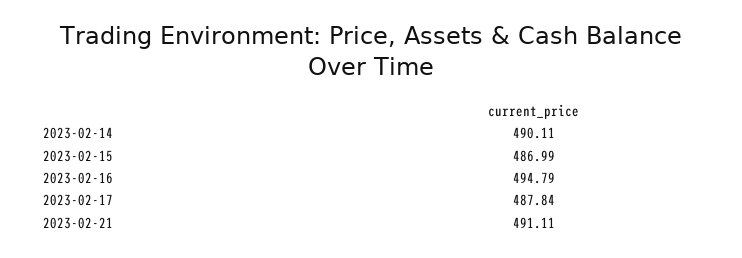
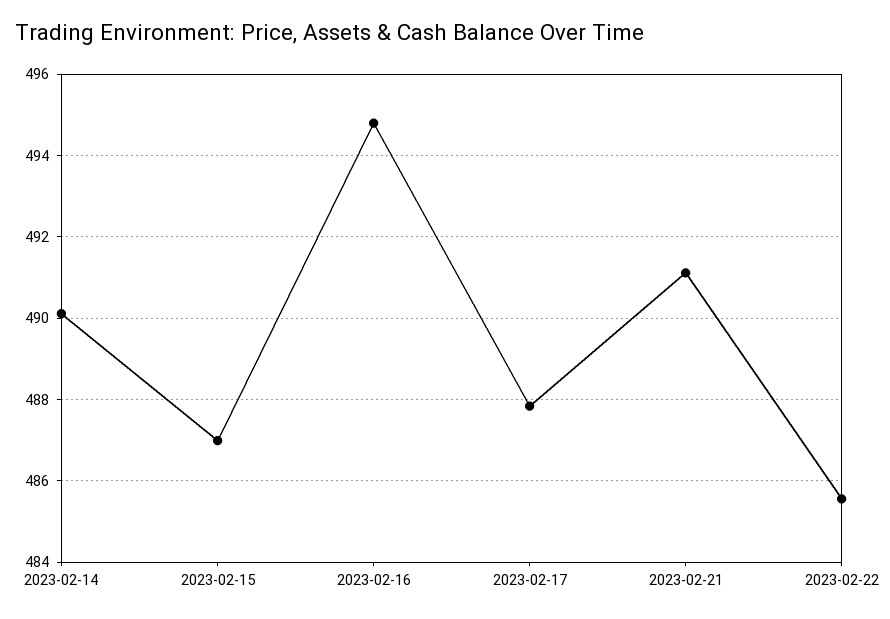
2023-02-22: none -> 485.6

